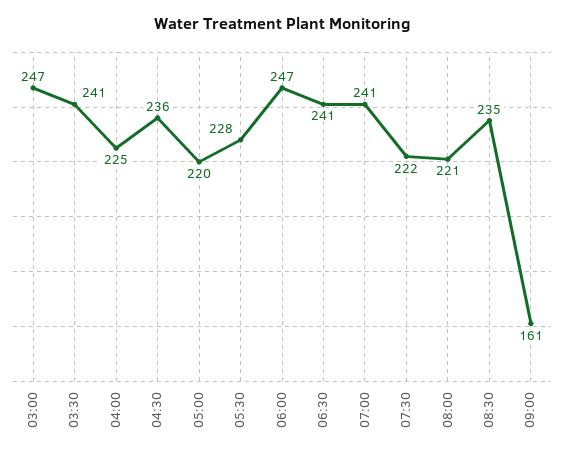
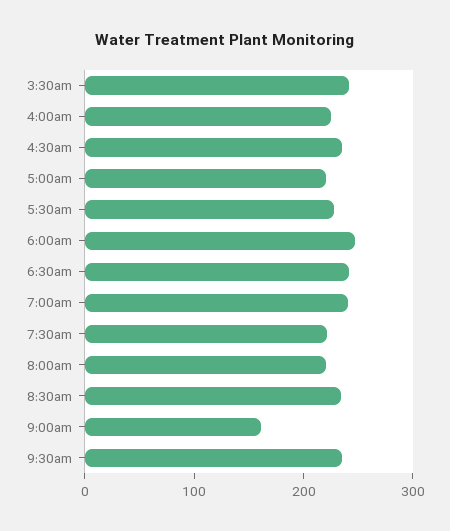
03:00: 247 -> none
9:30am: none -> 240

